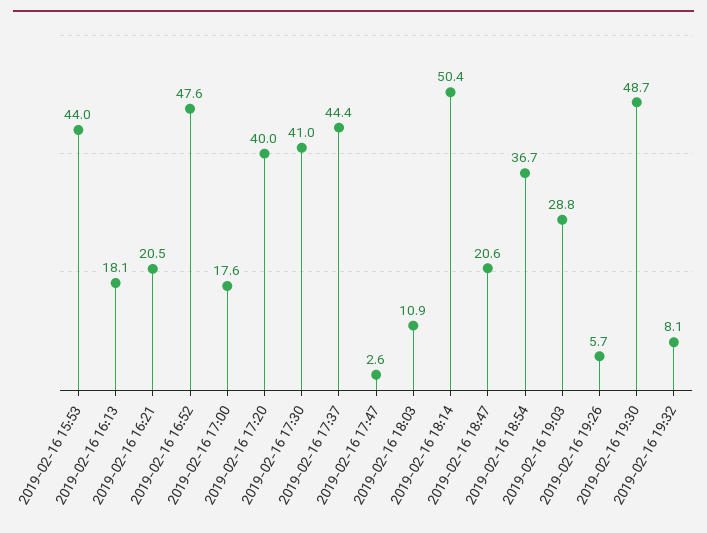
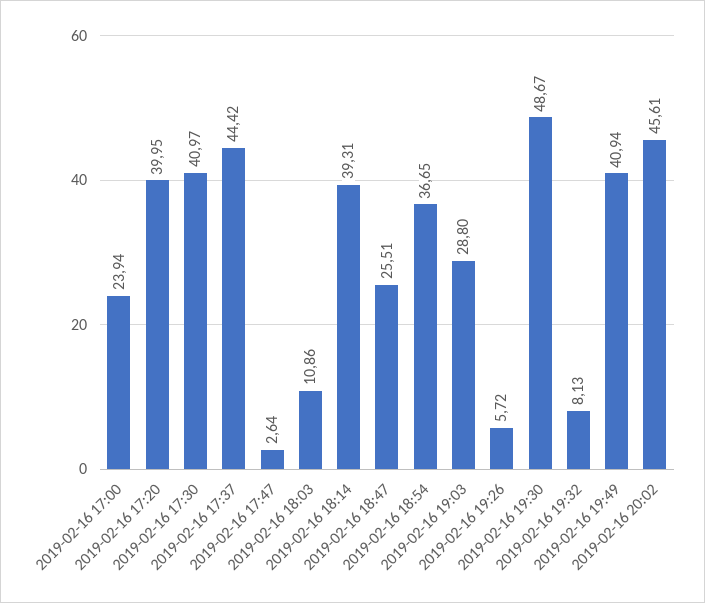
2019-02-16 15:53: 44 -> none
2019-02-16 16:13: 18.1 -> none
2019-02-16 16:21: 20.5 -> none
2019-02-16 16:52: 47.6 -> none
2019-02-16 17:00: 17.6 -> 23.94
2019-02-16 18:14: 50.4 -> 39.31
2019-02-16 18:47: 20.6 -> 25.51
2019-02-16 19:49: none -> 40.94
2019-02-16 20:02: none -> 45.61

